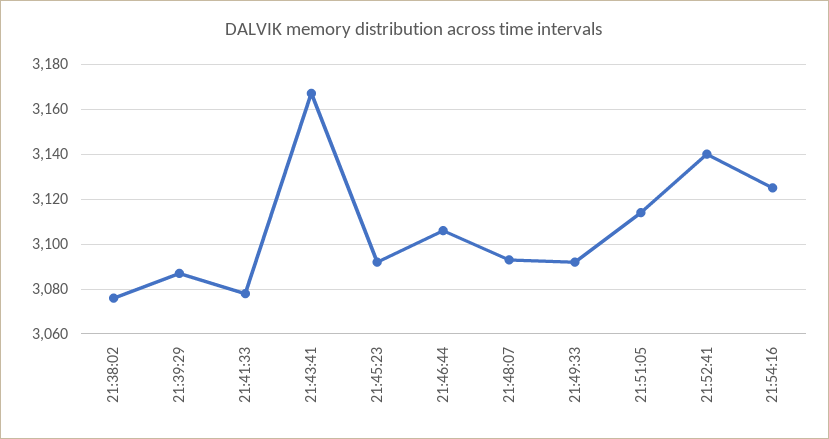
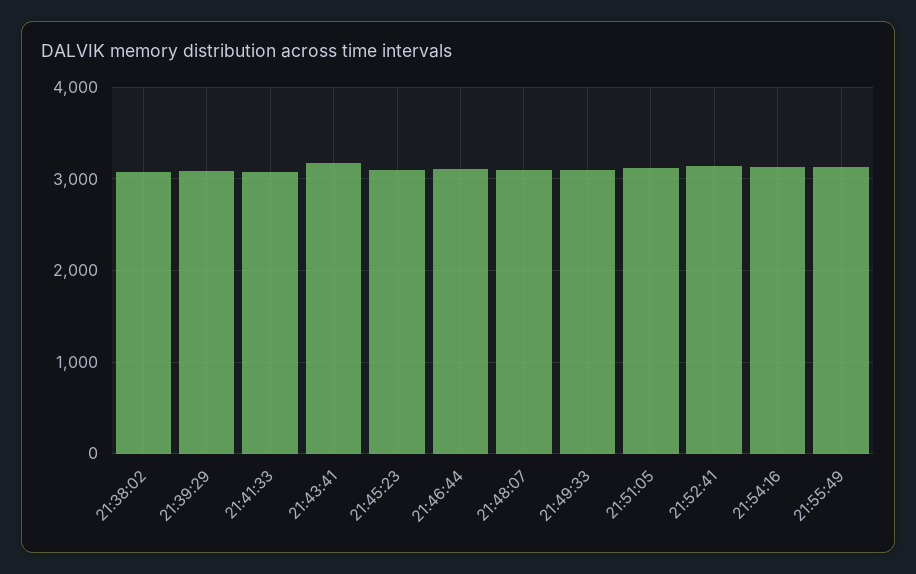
21:55:49: none -> 3100

